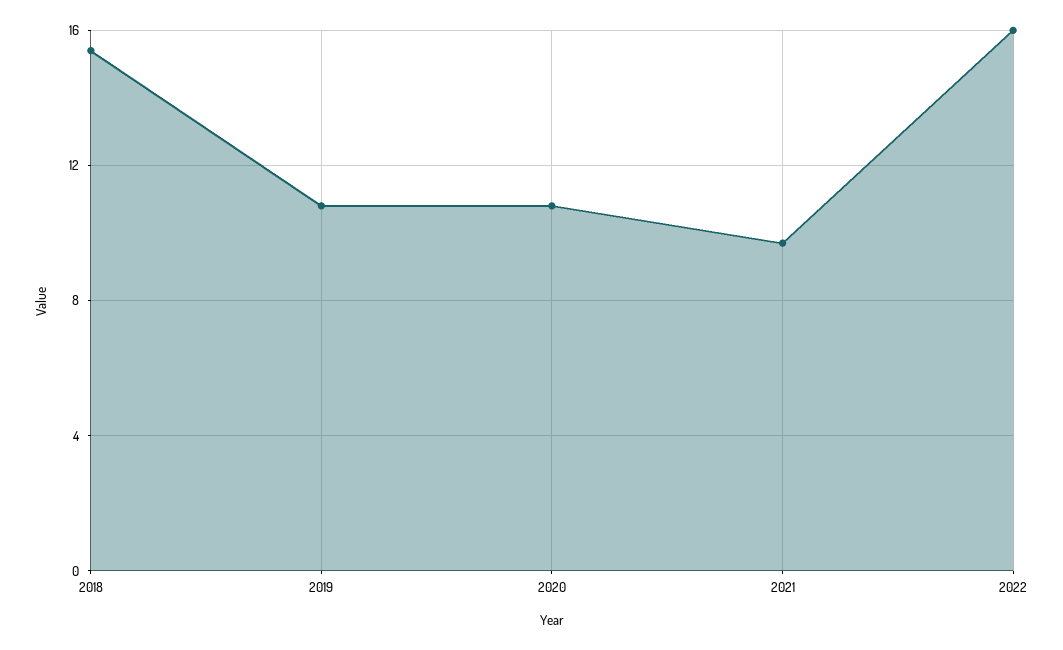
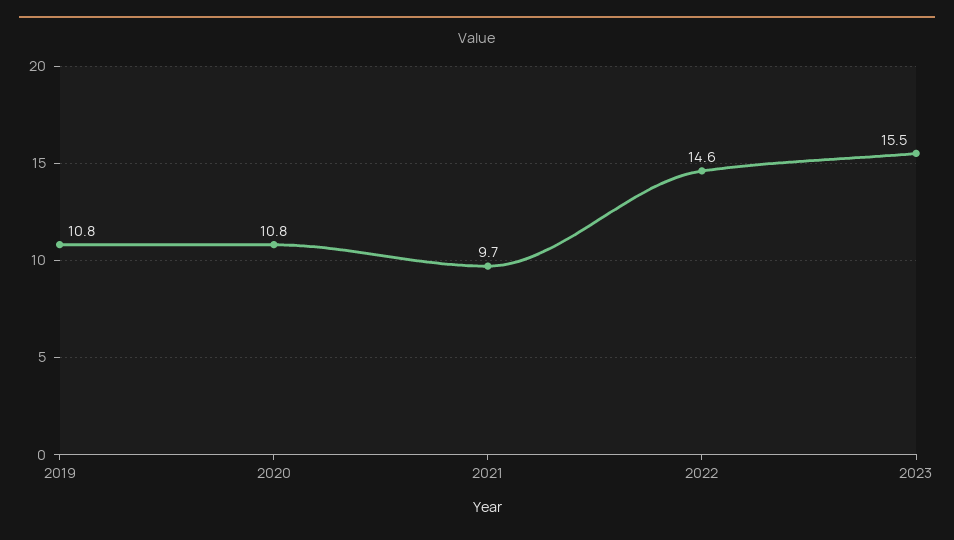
2018: 15.5 -> none
2022: 16 -> 14.6
2023: none -> 15.5

